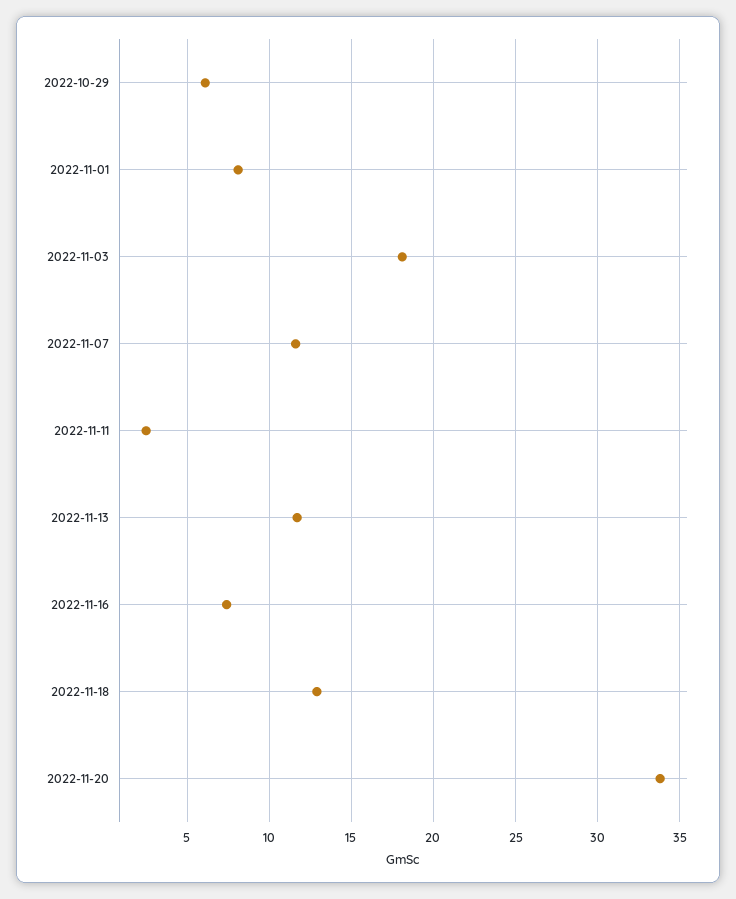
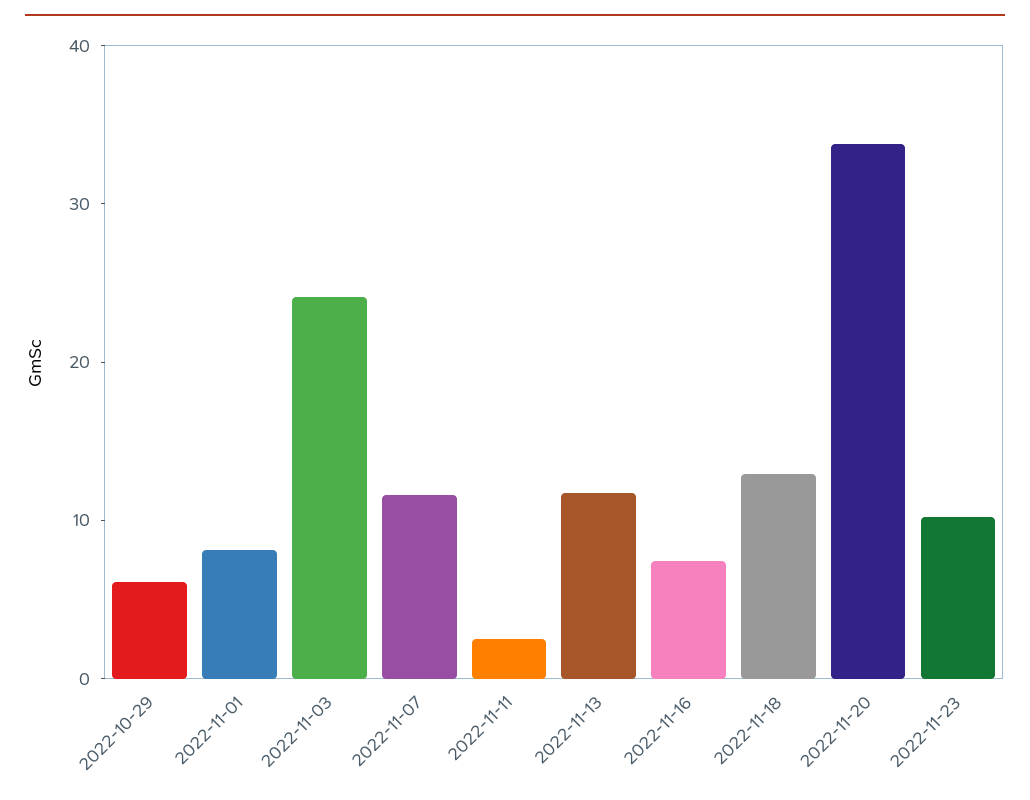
2022-11-03: 18 -> 24
2022-11-23: none -> 10

